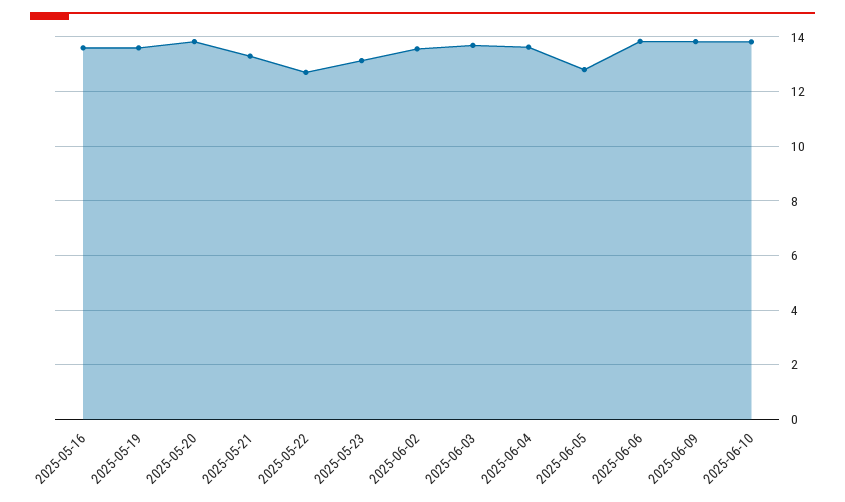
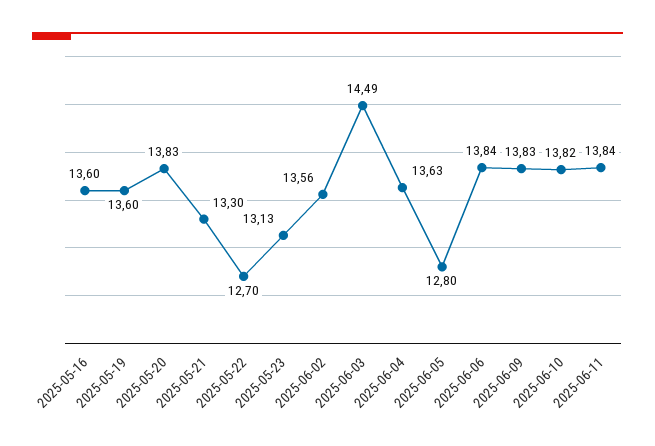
2025-06-03: 13.75 -> 14.49
2025-06-11: none -> 13.84

